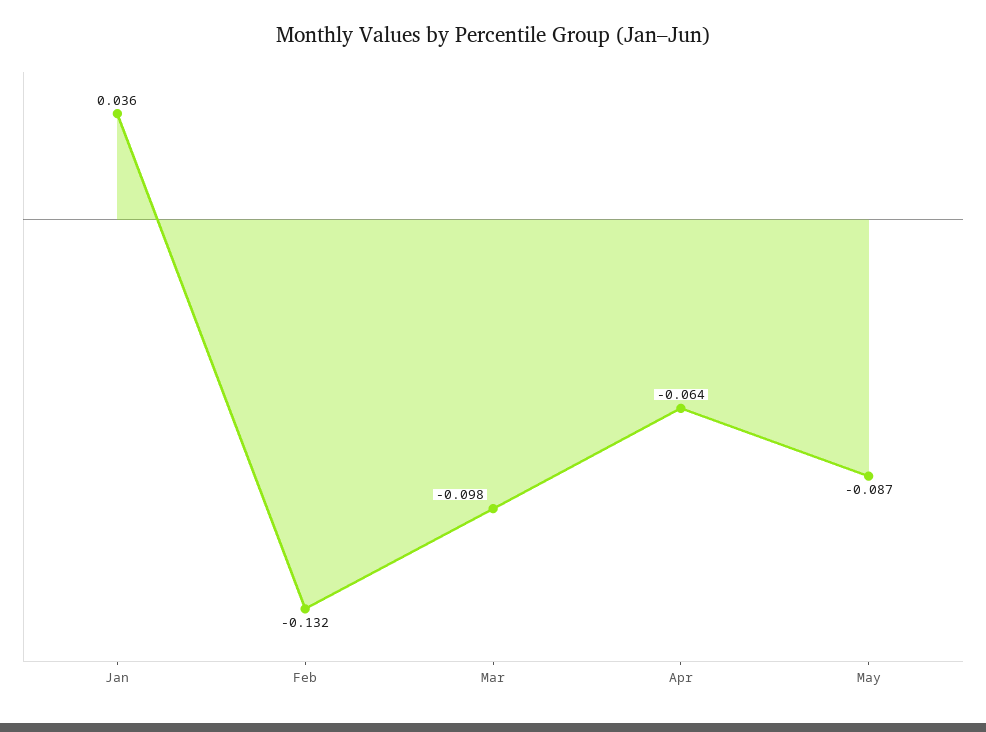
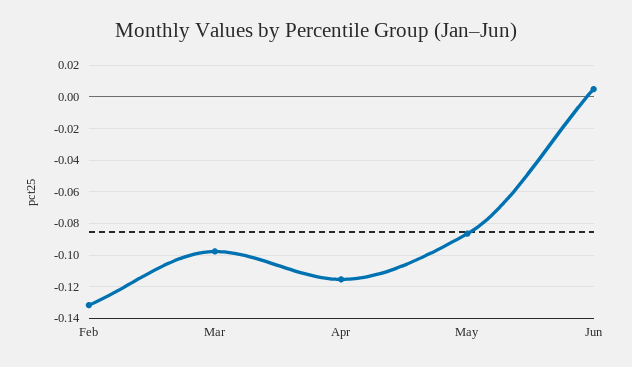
Jan: 0.036 -> none
Apr: -0.064 -> -0.115
Jun: none -> 0.005

